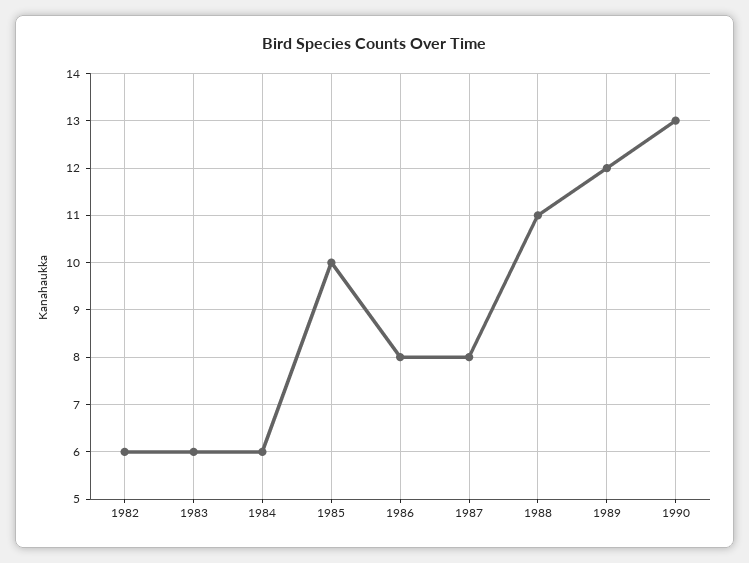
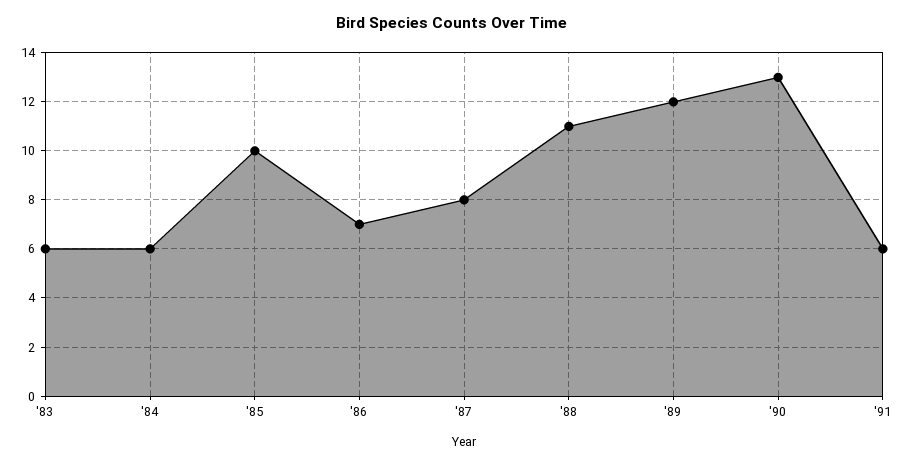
1982: 6 -> none
1986: 8 -> 7
'91: none -> 6

